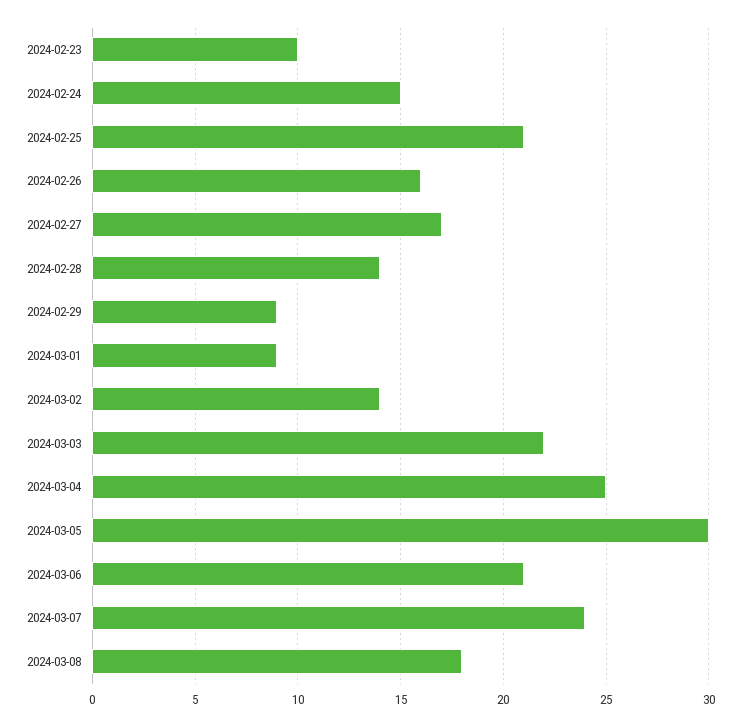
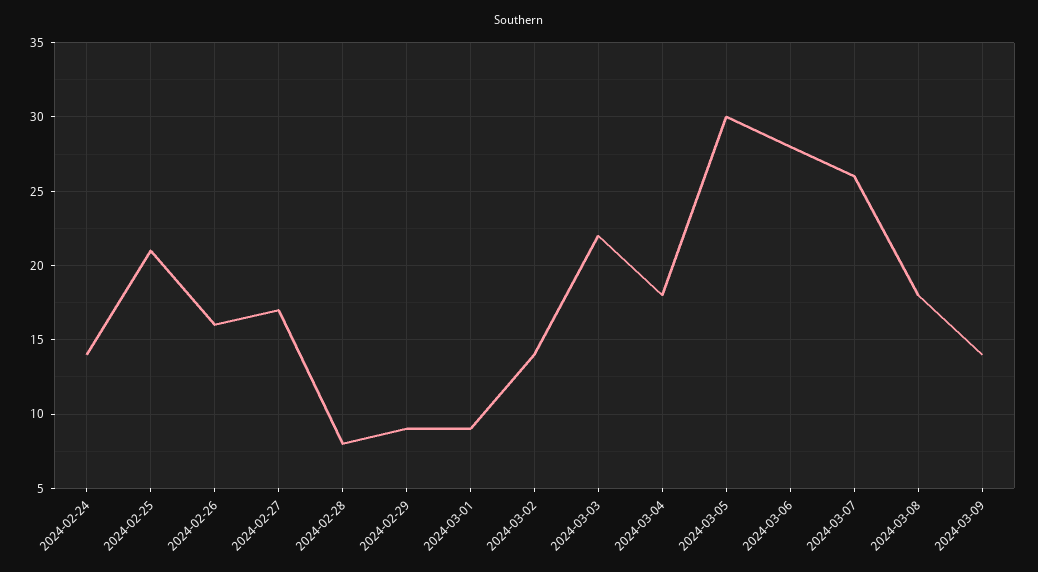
2024-02-23: 10 -> none
2024-02-24: 15 -> 14
2024-02-28: 14 -> 8
2024-03-04: 25 -> 18
2024-03-06: 21 -> 28
2024-03-07: 24 -> 26
2024-03-09: none -> 14

